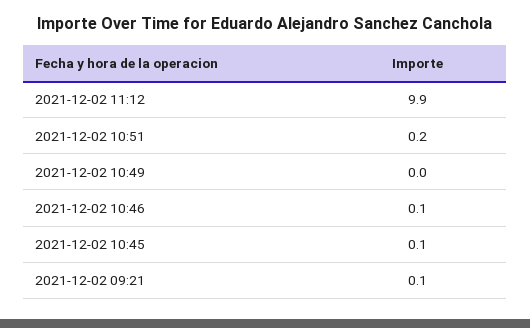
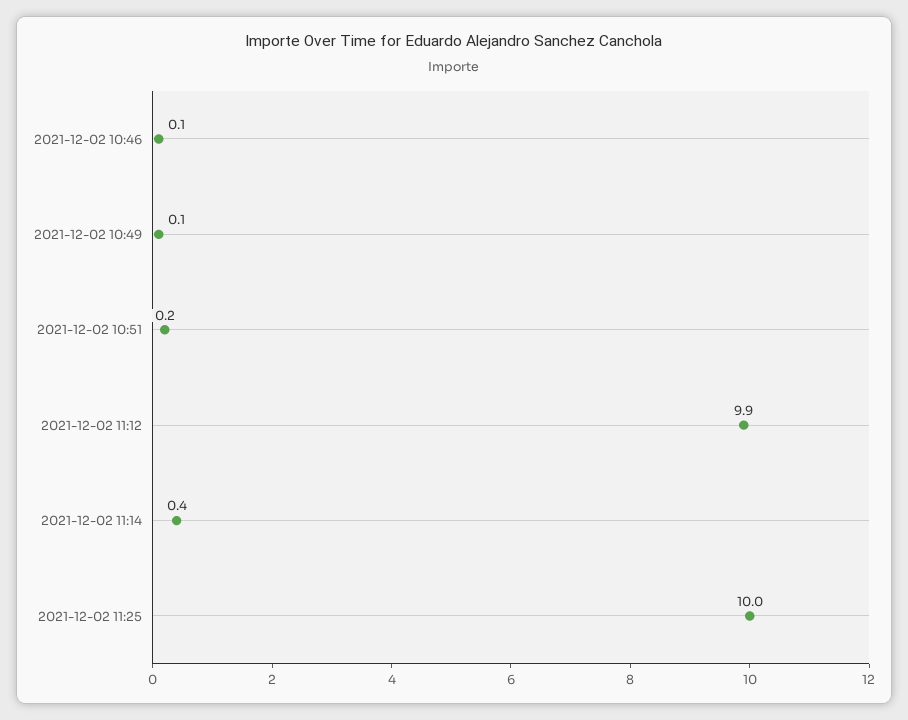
2021-12-02 10:49: 0 -> 0.1
2021-12-02 10:45: 0.1 -> none
2021-12-02 09:21: 0.1 -> none
2021-12-02 11:14: none -> 0.4
2021-12-02 11:25: none -> 10

